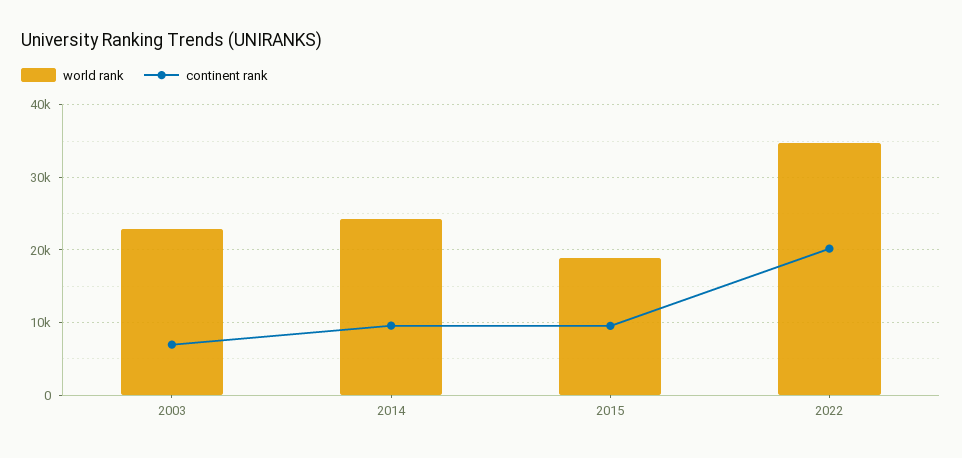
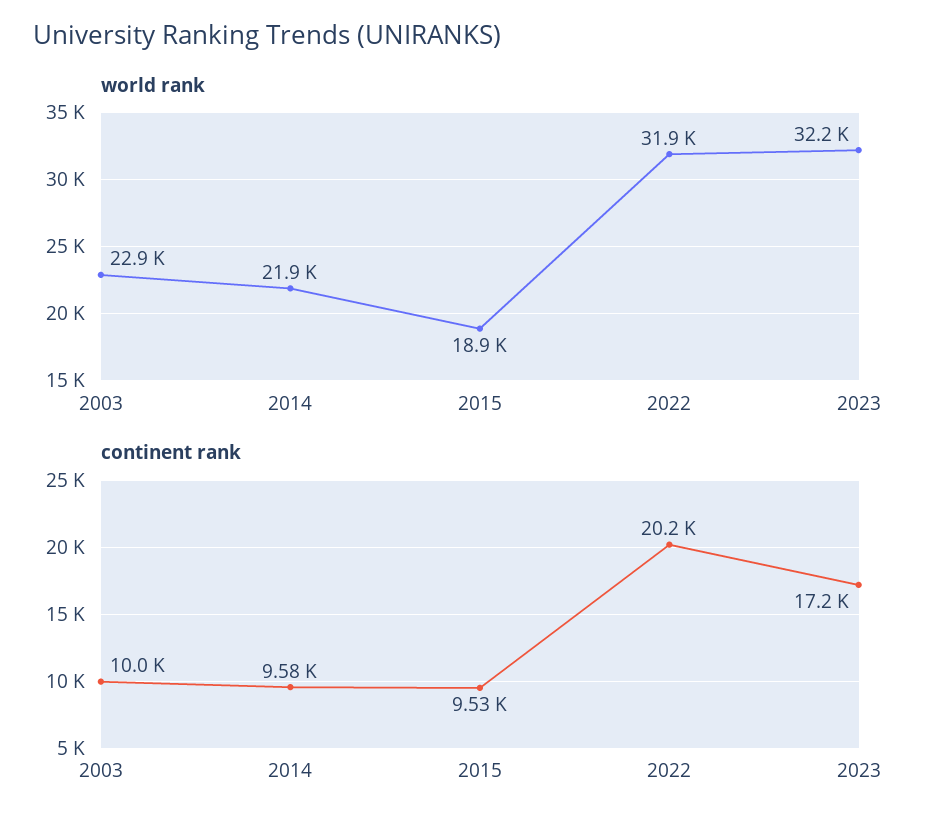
continent rank, 2003: 7000 -> 10000
world rank, 2014: 24000 -> 21900
world rank, 2022: 35000 -> 31900
world rank, 2023: none -> 32200
continent rank, 2023: none -> 17200

